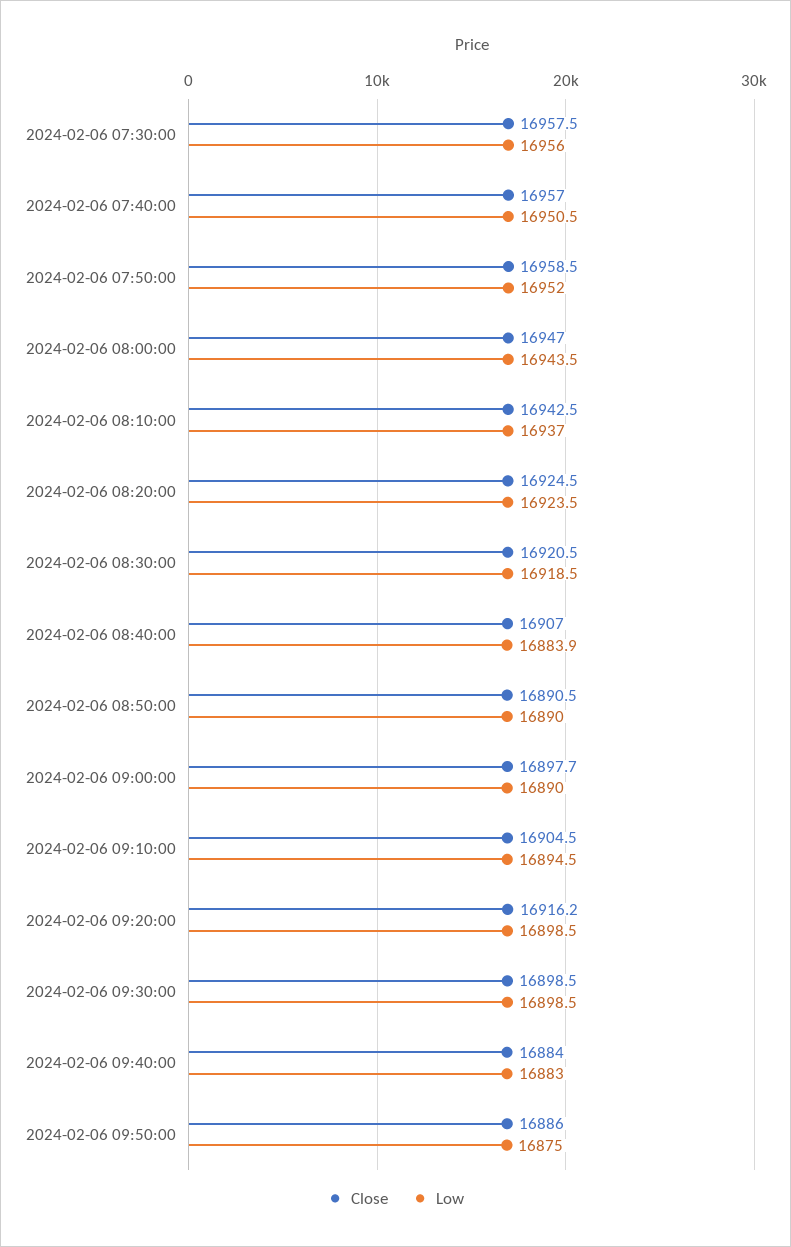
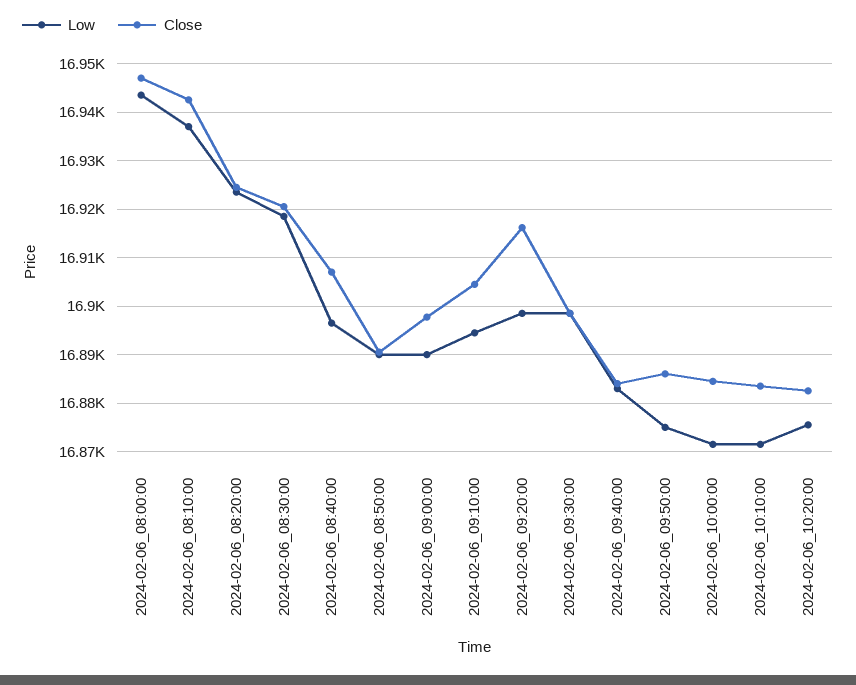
Close, 2024-02-06 07:30:00: 16957.5 -> none
Low, 2024-02-06 07:30:00: 16956 -> none
Close, 2024-02-06 07:40:00: 16957 -> none
Low, 2024-02-06 07:40:00: 16950.5 -> none
Close, 2024-02-06 07:50:00: 16958.5 -> none
Low, 2024-02-06 07:50:00: 16952 -> none
Low, 2024-02-06 08:40:00: 16883.9 -> 16896
Low, 2024-02-06_10:00:00: none -> 16872
Close, 2024-02-06_10:00:00: none -> 16884
Low, 2024-02-06_10:10:00: none -> 16872
Close, 2024-02-06_10:10:00: none -> 16884
Low, 2024-02-06_10:20:00: none -> 16876
Close, 2024-02-06_10:20:00: none -> 16882

